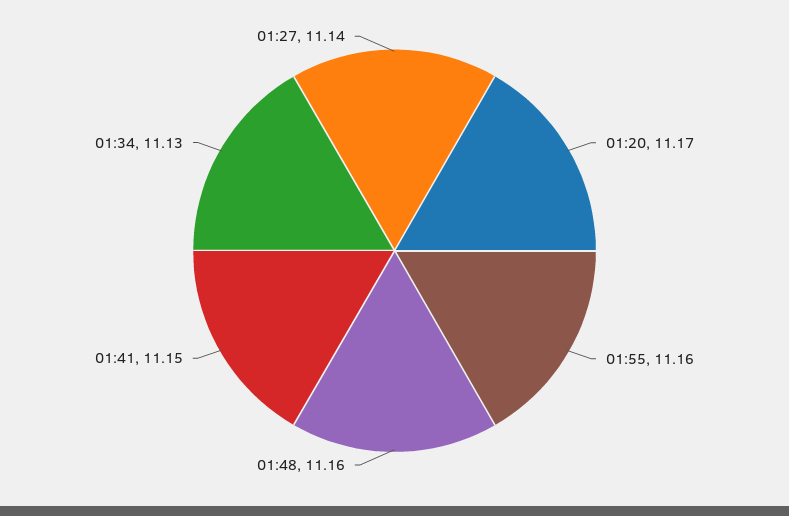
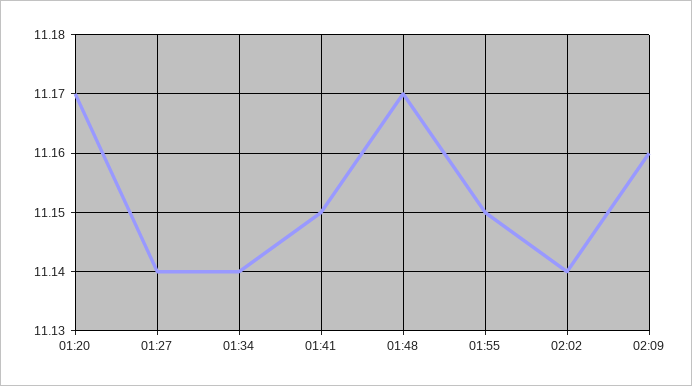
01:55: 11.16 -> 11.15
01:48: 11.16 -> 11.17
01:34: 11.13 -> 11.14
02:02: none -> 11.14
02:09: none -> 11.16

